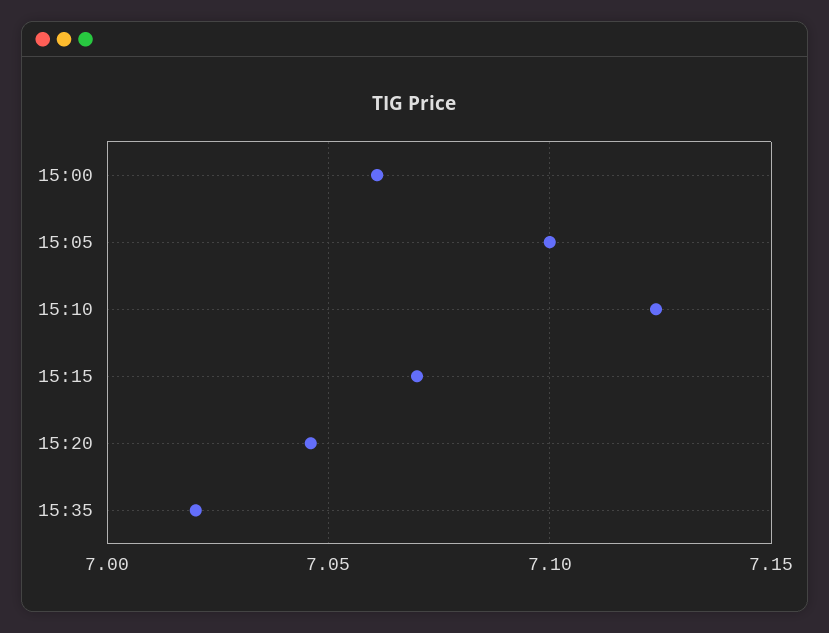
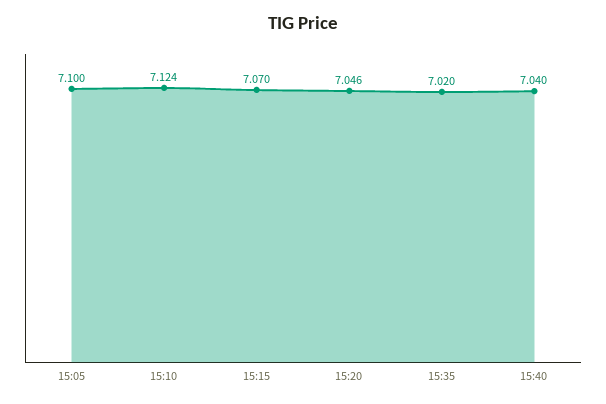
15:00: 7.06 -> none
15:40: none -> 7.04

